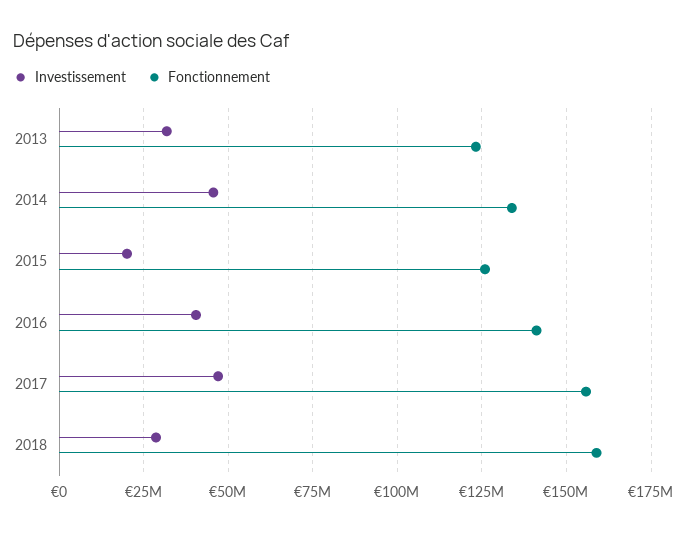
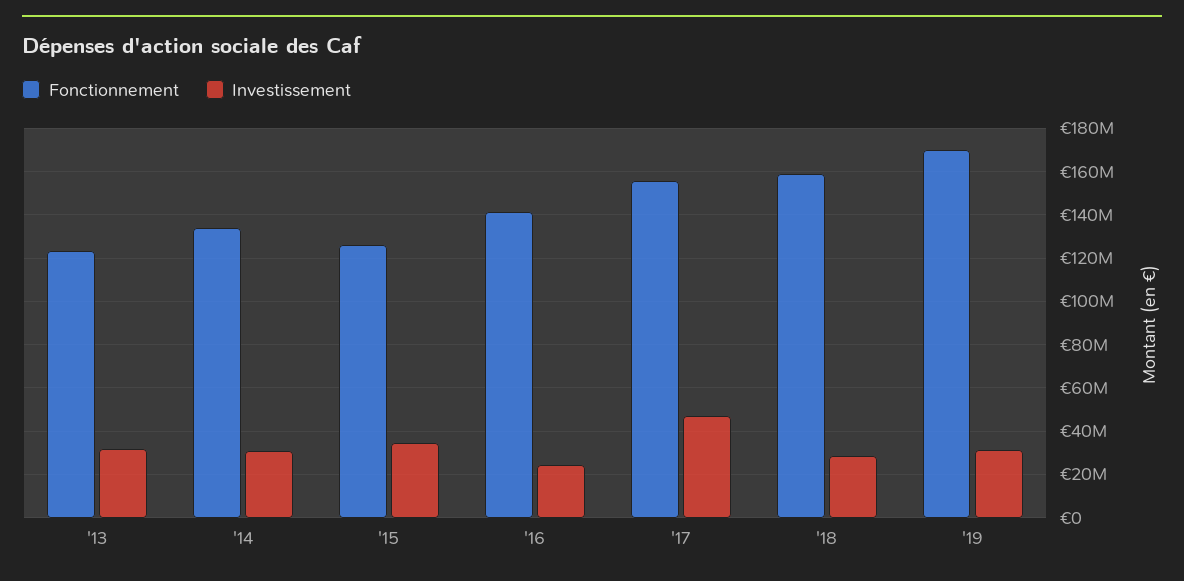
Investissement, 2014: 45000000 -> 30000000
Investissement, 2015: 20000000 -> 35000000
Investissement, 2016: 40000000 -> 25000000
Fonctionnement, '19: none -> 170000000
Investissement, '19: none -> 30000000

